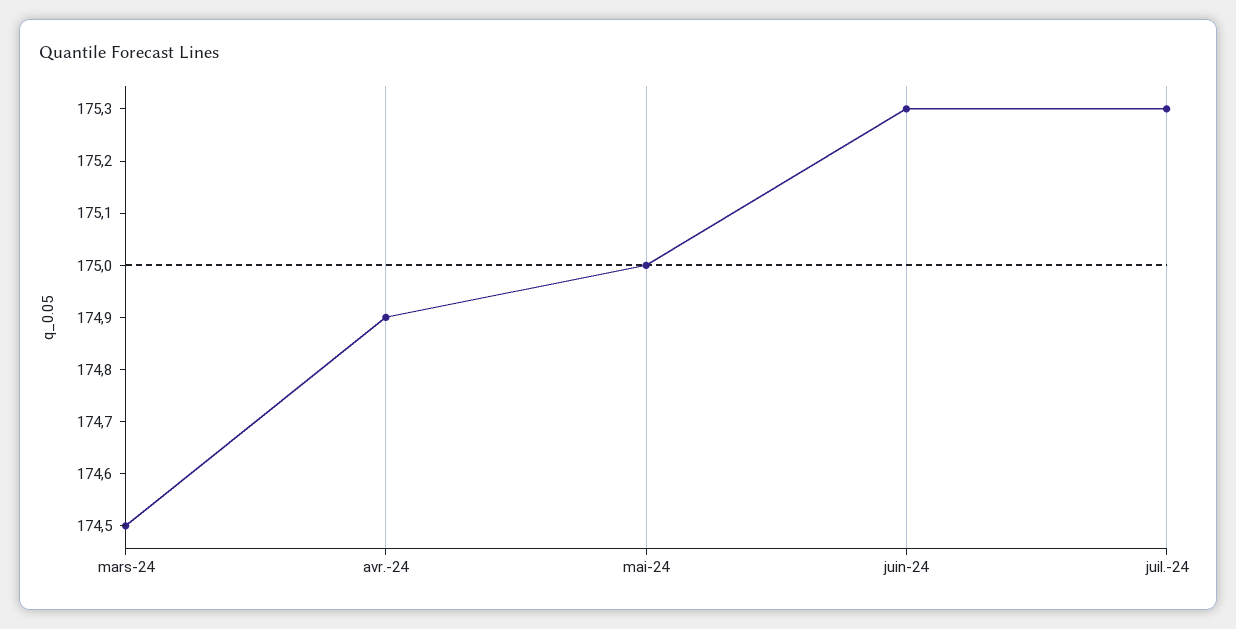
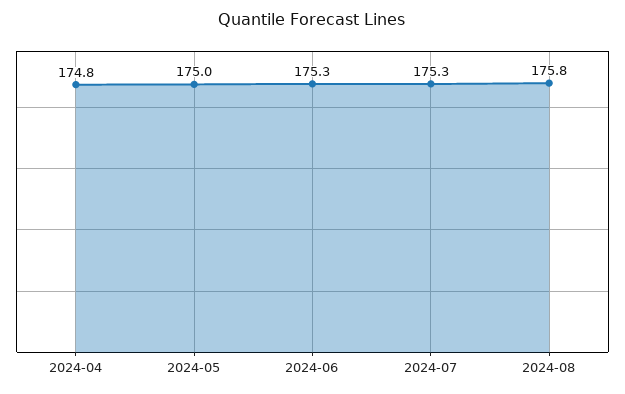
mars-24: 174.5 -> none
avr.-24: 174.9 -> 174.8
2024-08: none -> 175.8

